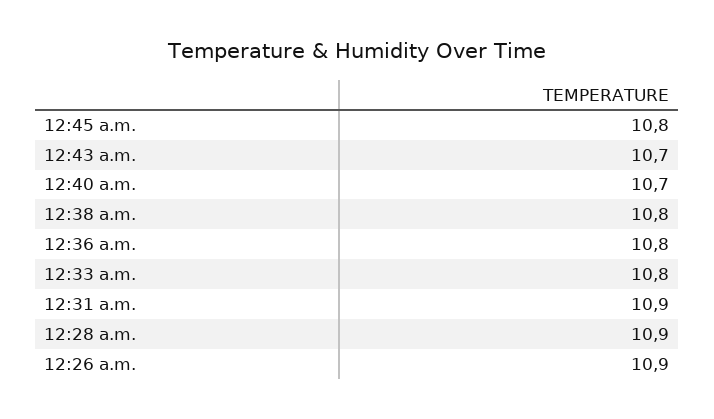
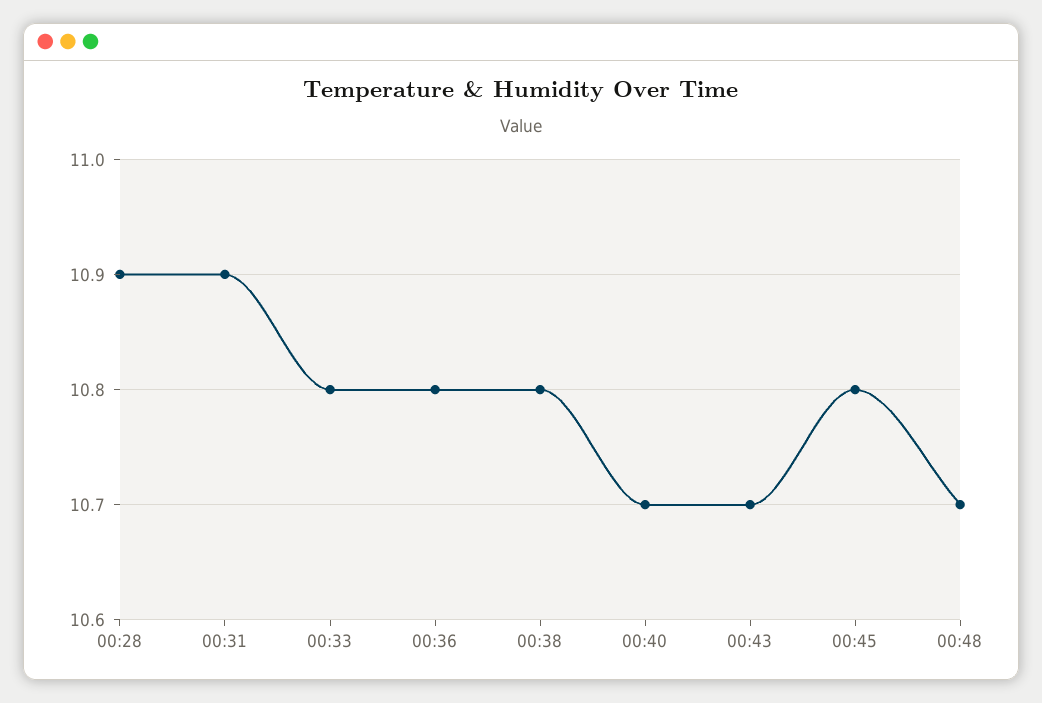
12:26 a.m.: 10.9 -> none
00:48: none -> 10.7

